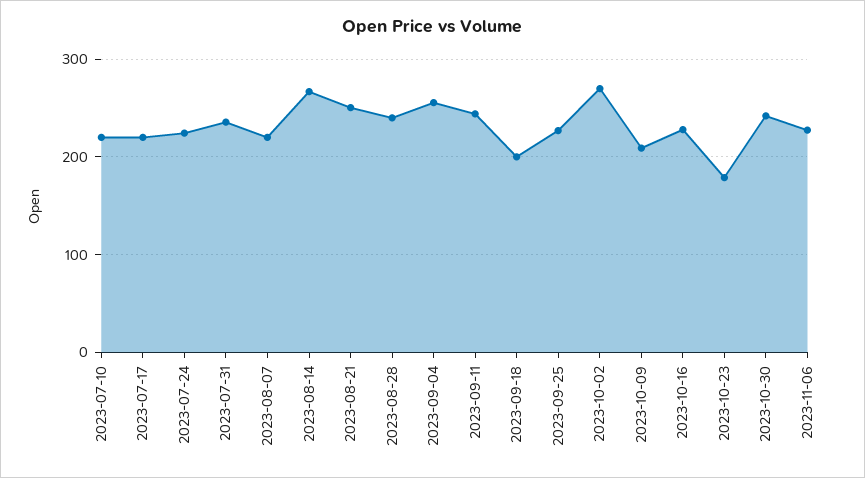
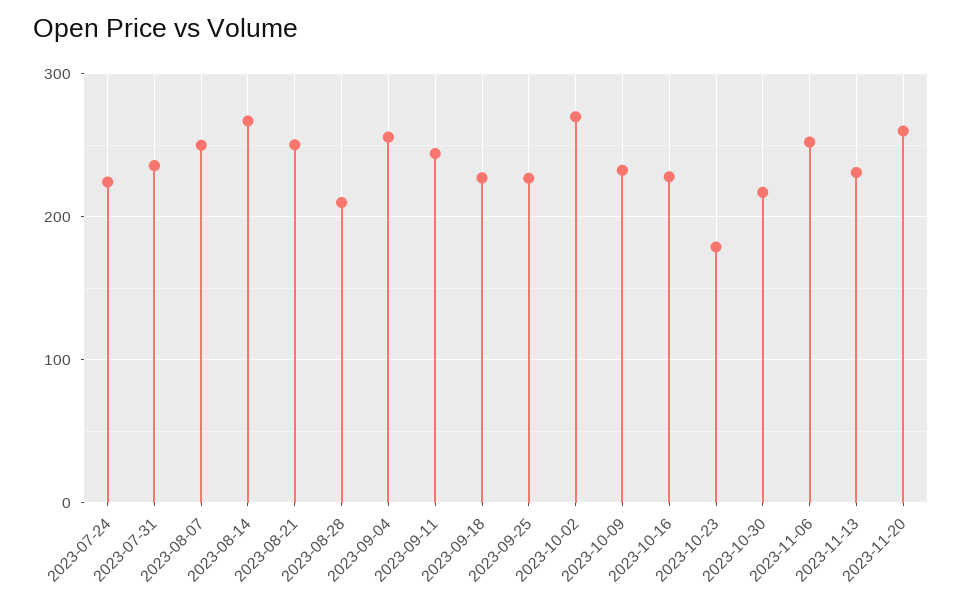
2023-07-10: 220 -> none
2023-07-17: 220 -> none
2023-08-07: 220 -> 250
2023-08-28: 240 -> 210
2023-09-18: 200 -> 230
2023-10-09: 210 -> 230
2023-10-30: 240 -> 220
2023-11-06: 230 -> 250
2023-11-13: none -> 230
2023-11-20: none -> 260

